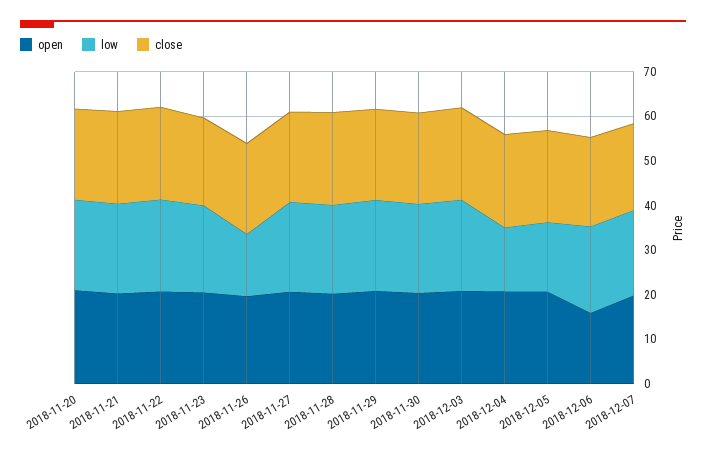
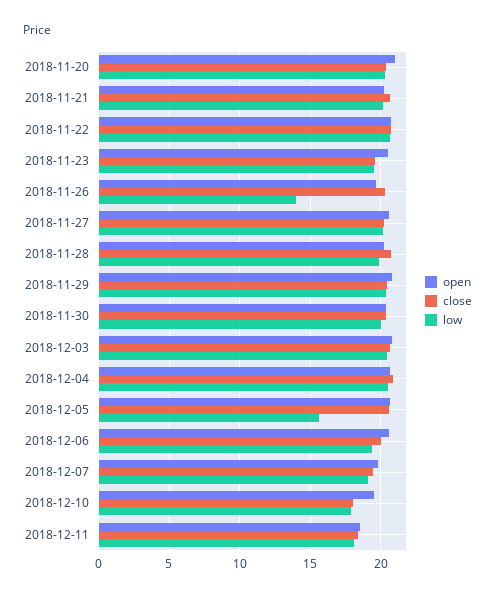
low, 2018-12-04: 14 -> 20.5
open, 2018-12-06: 16 -> 20.5
open, 2018-12-10: none -> 19.5
close, 2018-12-10: none -> 18
low, 2018-12-10: none -> 18
open, 2018-12-11: none -> 18.5
close, 2018-12-11: none -> 18.5
low, 2018-12-11: none -> 18

